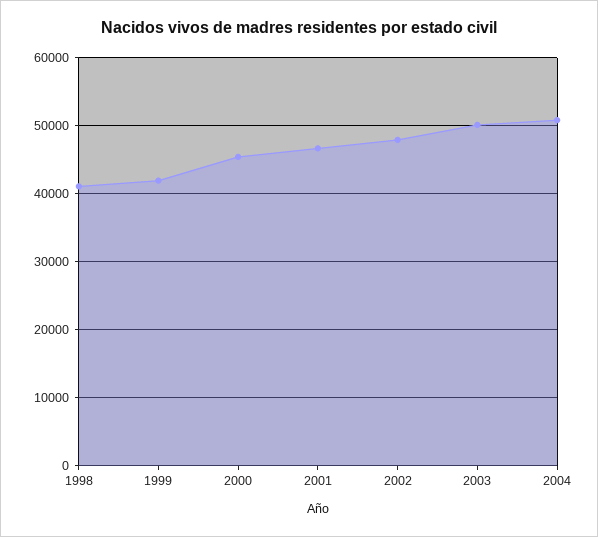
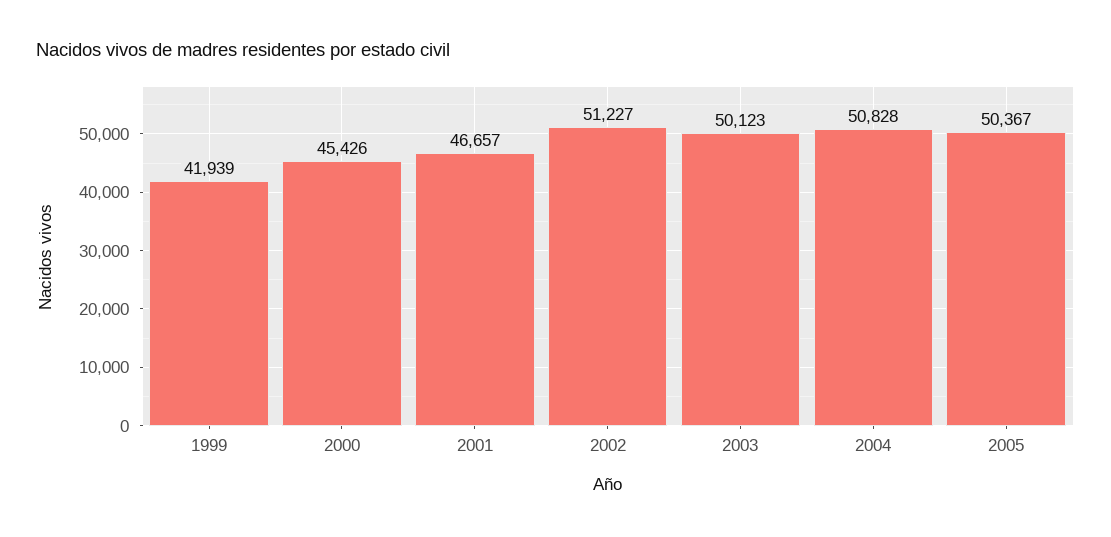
1998: 41000 -> none
2002: 48000 -> 51227
2005: none -> 50367

